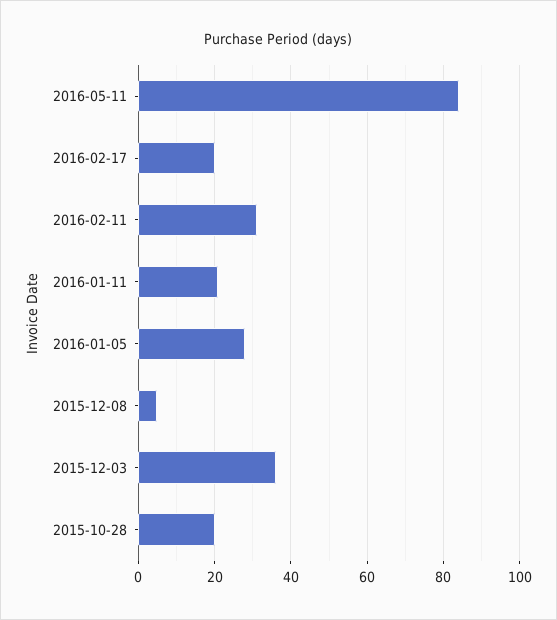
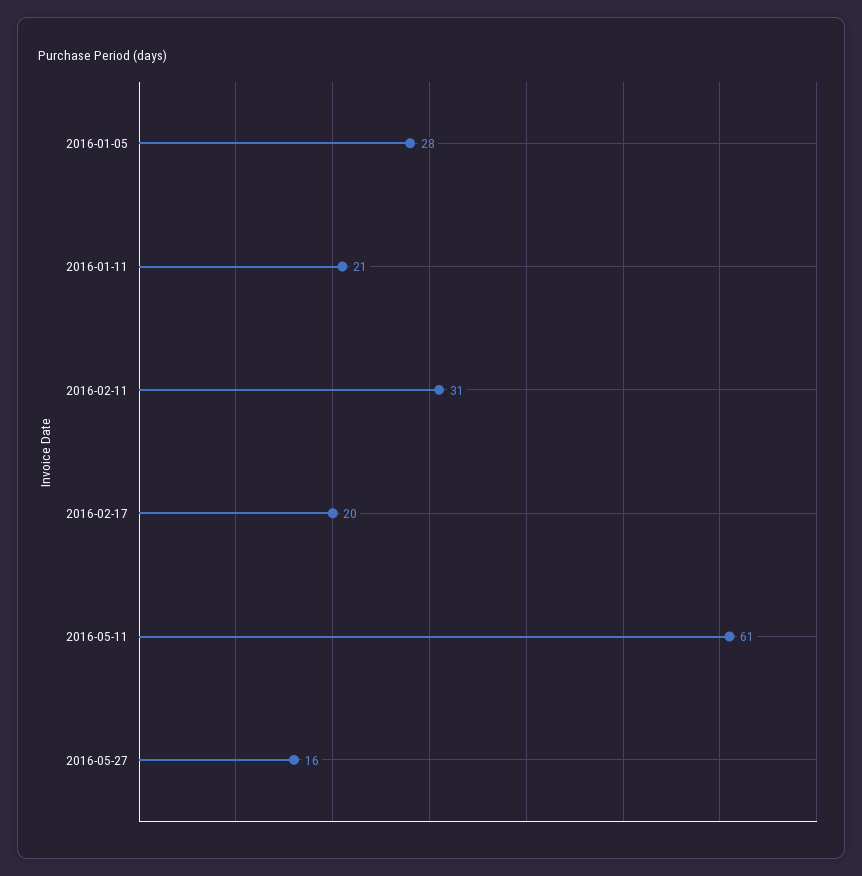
2016-05-11: 85 -> 61
2015-12-08: 5 -> none
2015-12-03: 35 -> none
2015-10-28: 20 -> none
2016-05-27: none -> 16

